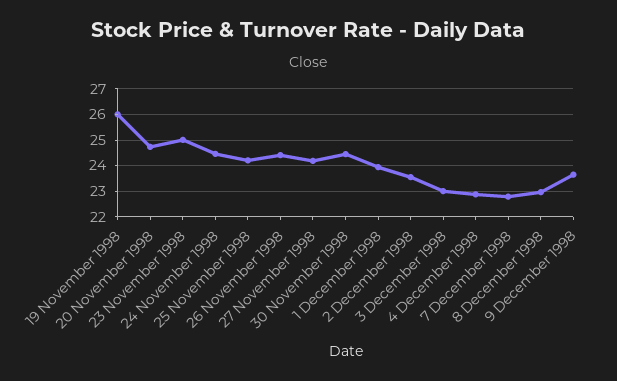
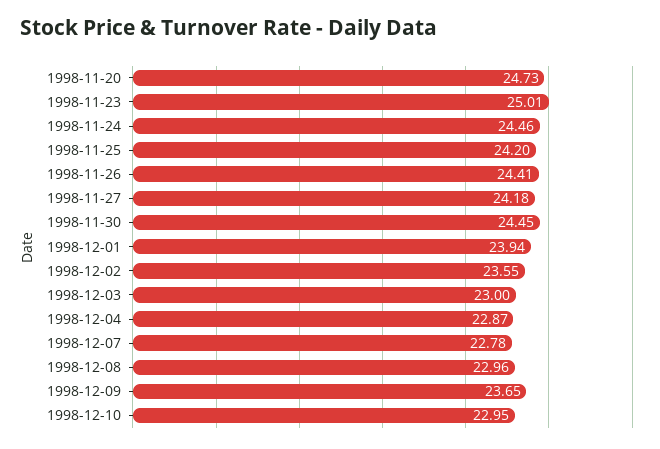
19 November 1998: 26 -> none
1998-12-10: none -> 22.95

